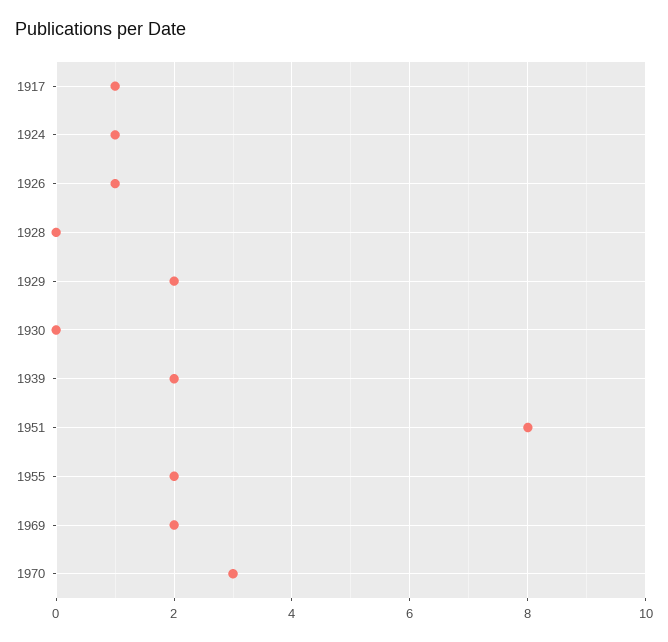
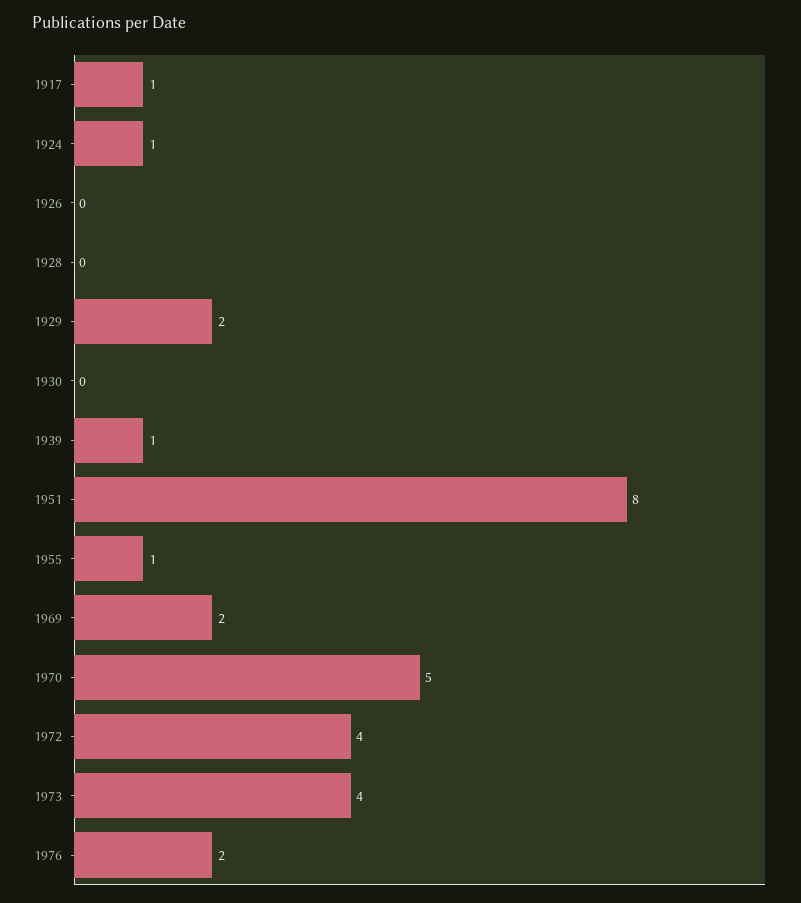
1926: 1 -> 0
1939: 2 -> 1
1955: 2 -> 1
1970: 3 -> 5
1972: none -> 4
1973: none -> 4
1976: none -> 2

